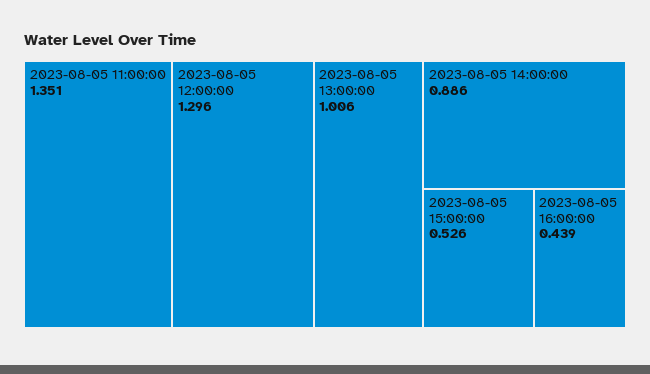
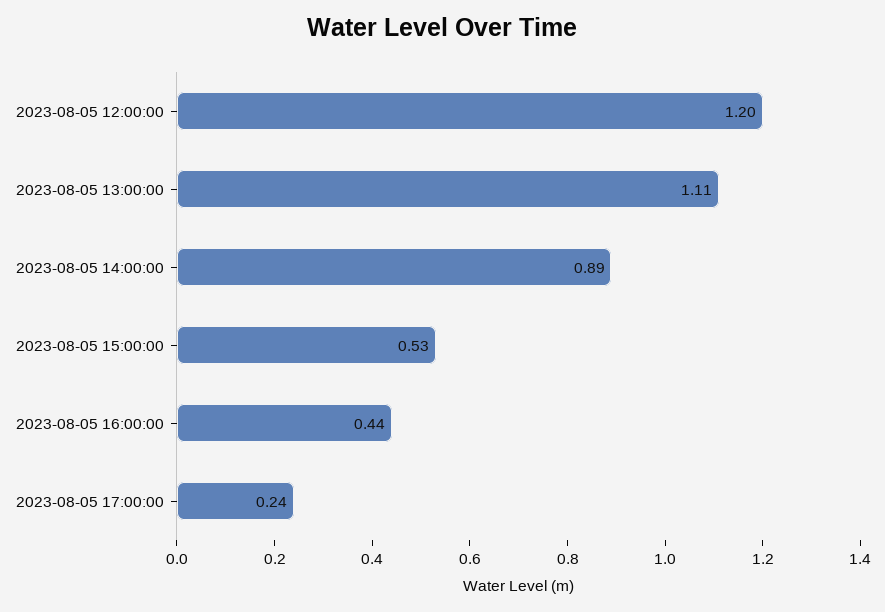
2023-08-05 11:00:00: 1.351 -> none
2023-08-05 12:00:00: 1.296 -> 1.2
2023-08-05 13:00:00: 1.006 -> 1.11
2023-08-05 17:00:00: none -> 0.24

